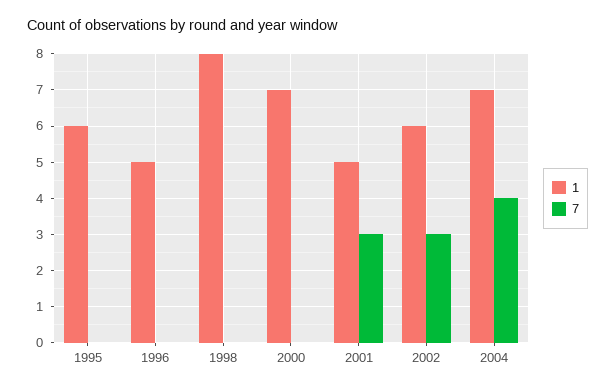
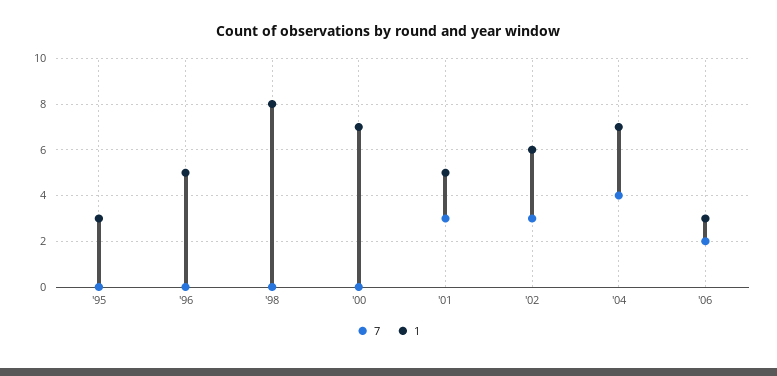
1, 1995: 6 -> 3
7, '06: none -> 2
1, '06: none -> 3

